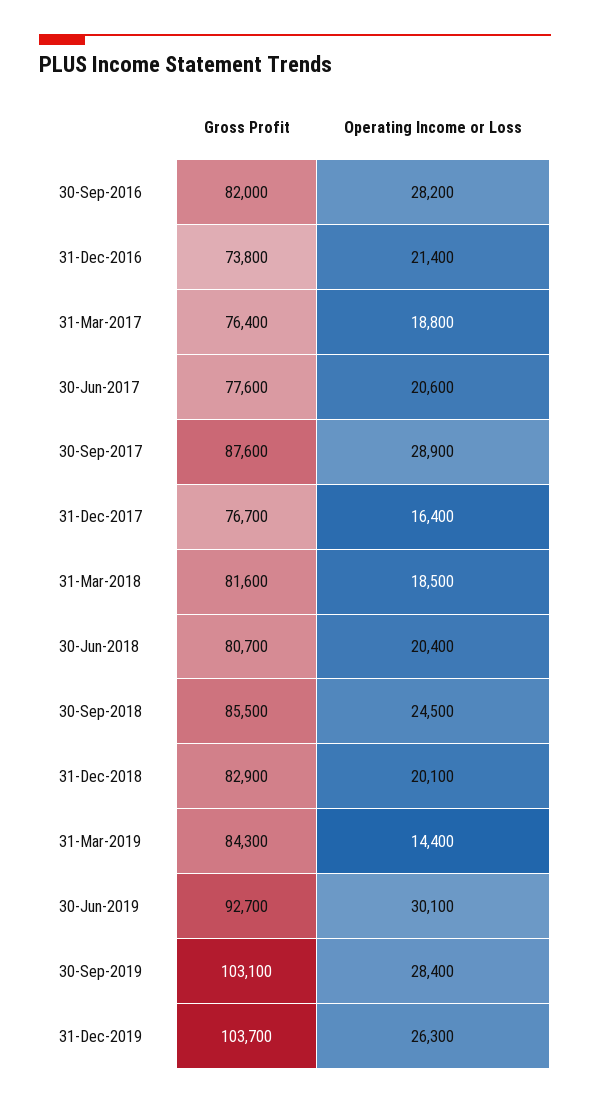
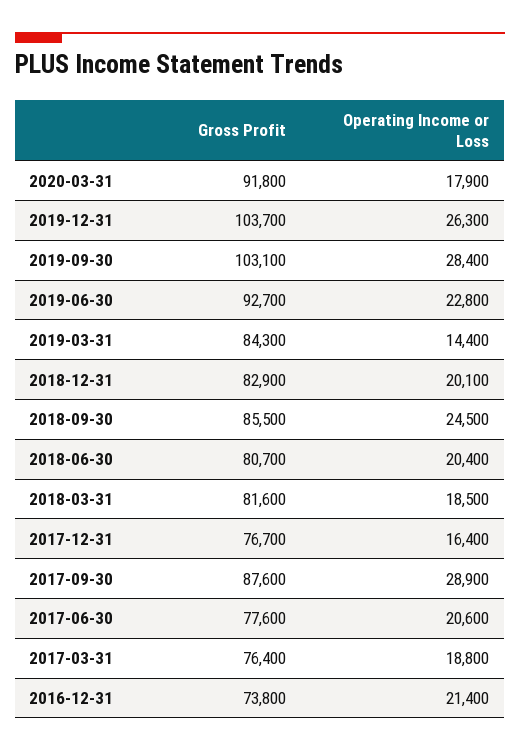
Gross Profit, 30-Sep-2016: 82000 -> none
Operating Income or Loss, 30-Sep-2016: 28200 -> none
Operating Income or Loss, 30-Jun-2019: 30100 -> 22800
Gross Profit, 2020-03-31: none -> 91800
Operating Income or Loss, 2020-03-31: none -> 17900

